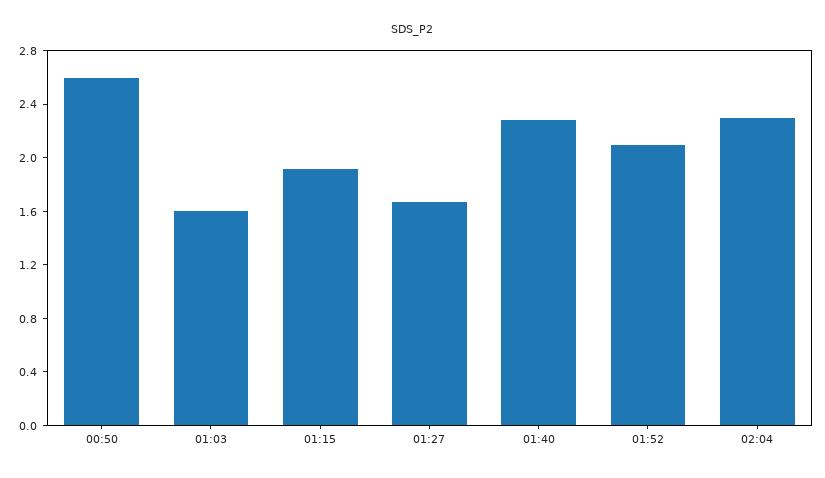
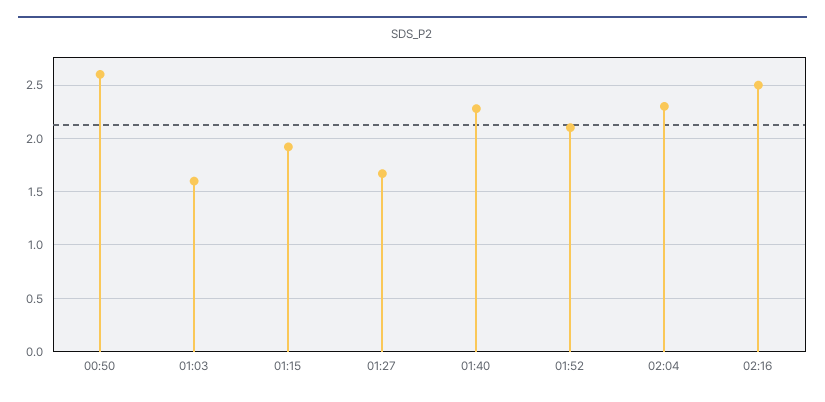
02:16: none -> 2.5

